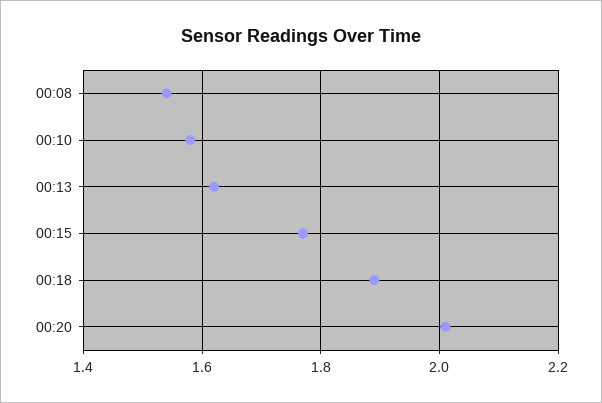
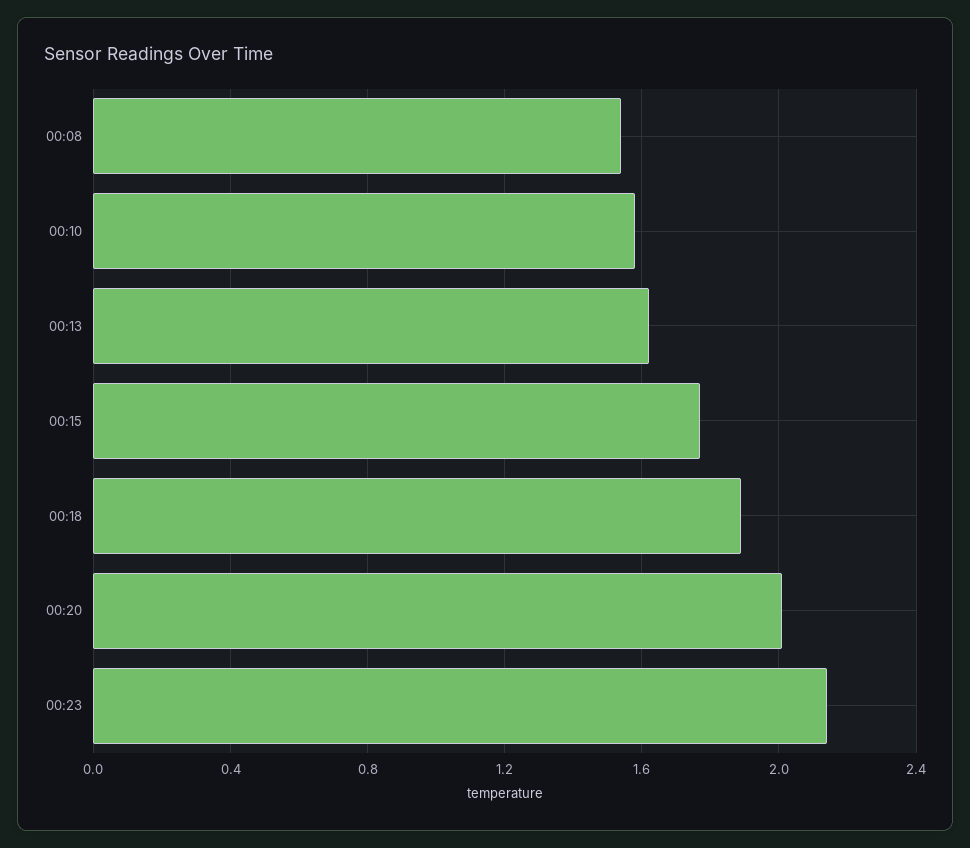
00:23: none -> 2.15

